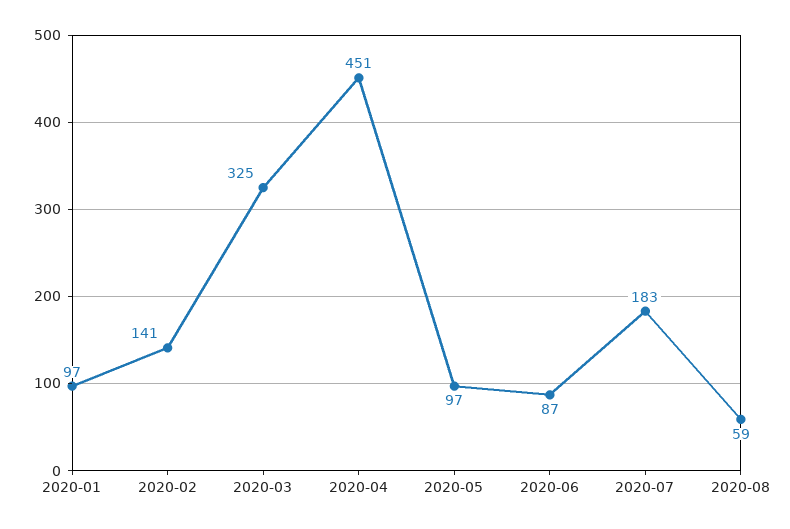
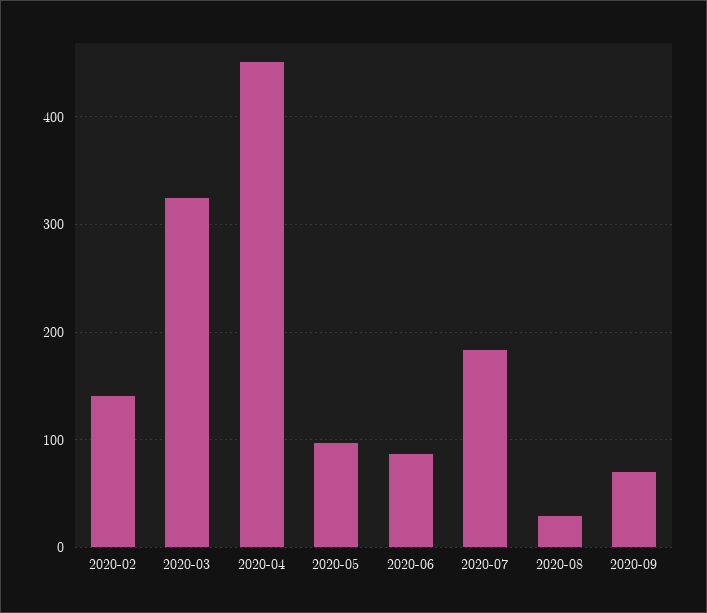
2020-01: 97 -> none
2020-08: 59 -> 30
2020-09: none -> 70

